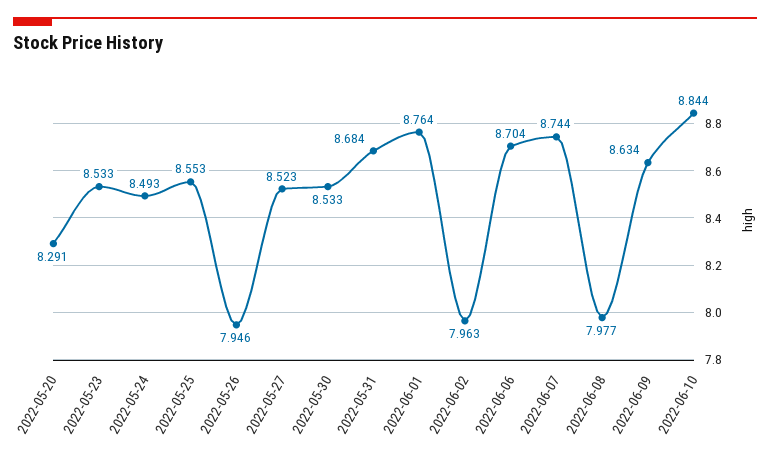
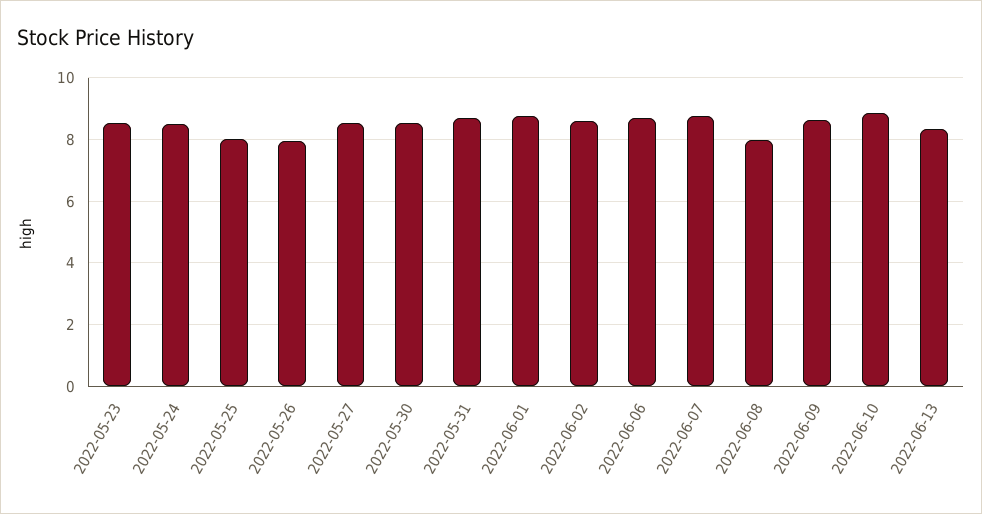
2022-05-20: 8.291 -> none
2022-05-25: 8.553 -> 8
2022-06-02: 7.963 -> 8.6
2022-06-13: none -> 8.4

